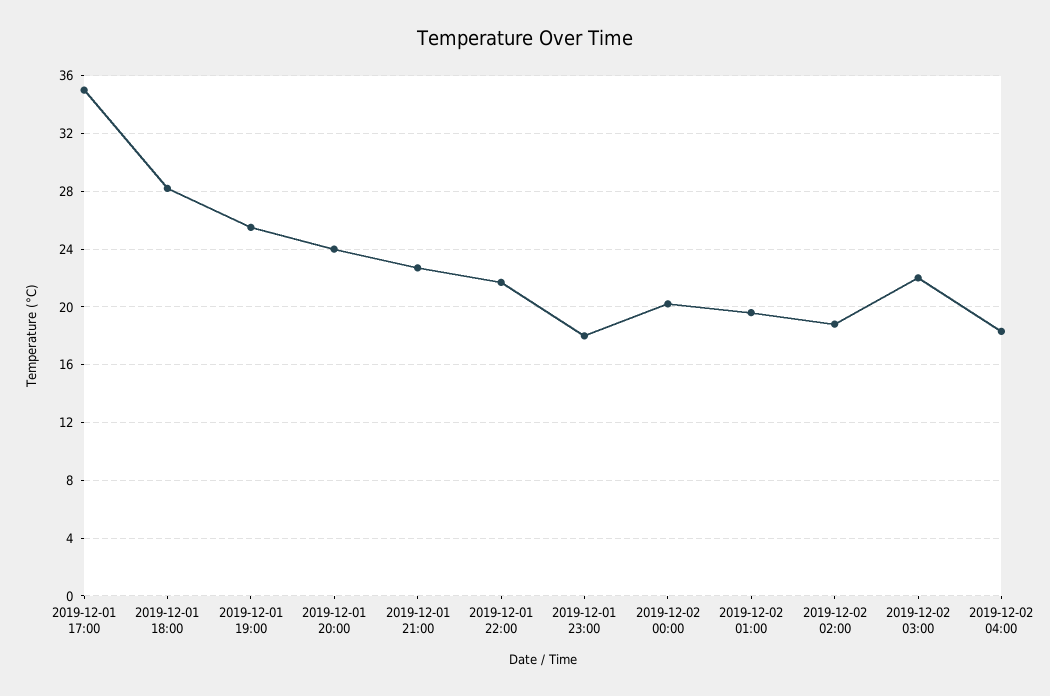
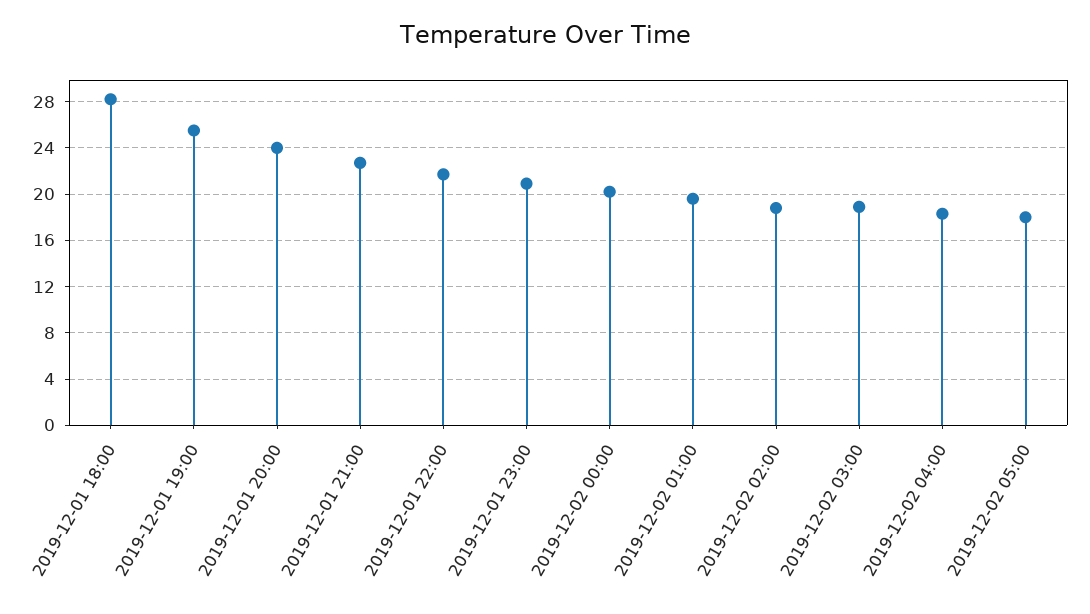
2019-12-01 17:00: 35 -> none
2019-12-01 23:00: 18 -> 21
2019-12-02 03:00: 22 -> 19
2019-12-02 05:00: none -> 18

